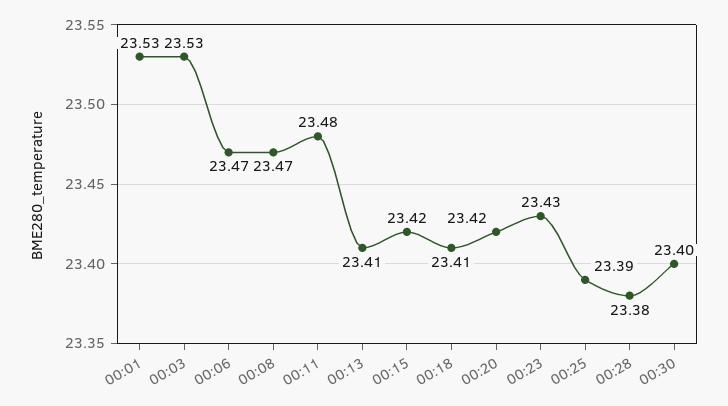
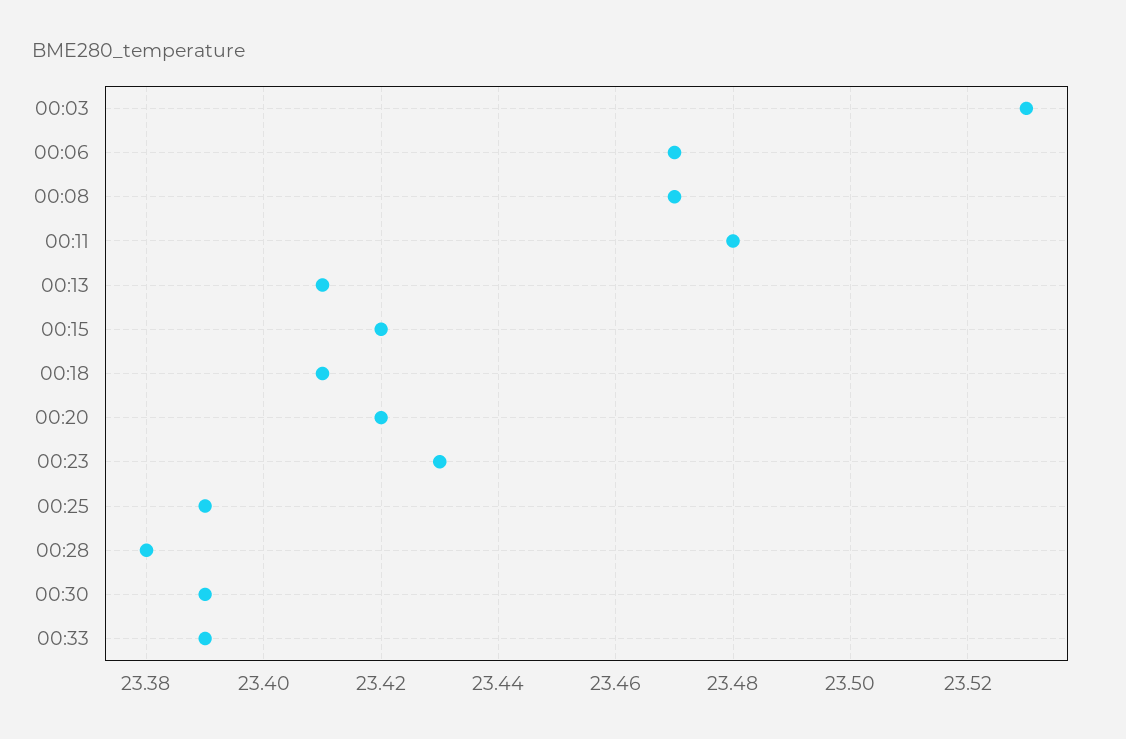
00:01: 23.53 -> none
00:30: 23.4 -> 23.39
00:33: none -> 23.39

